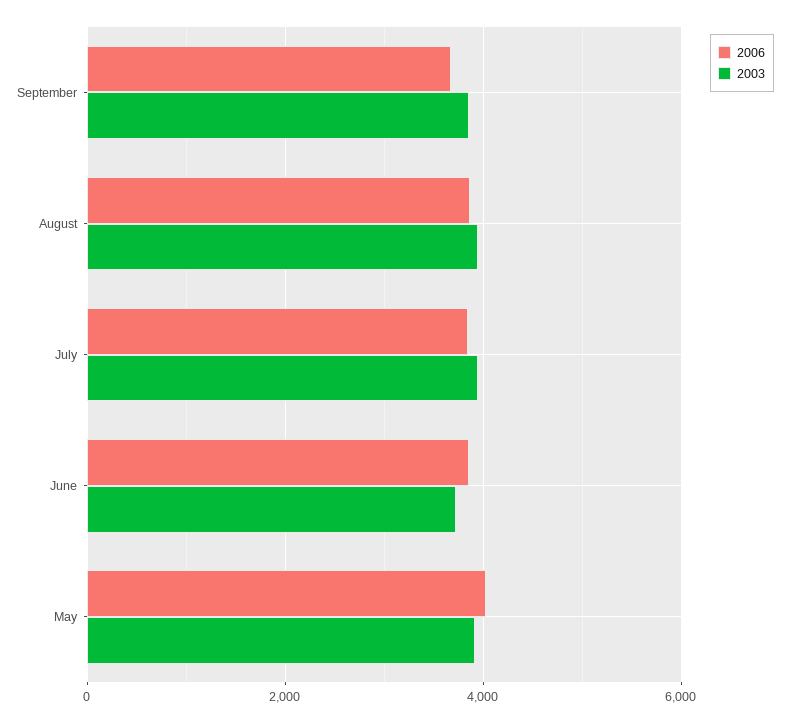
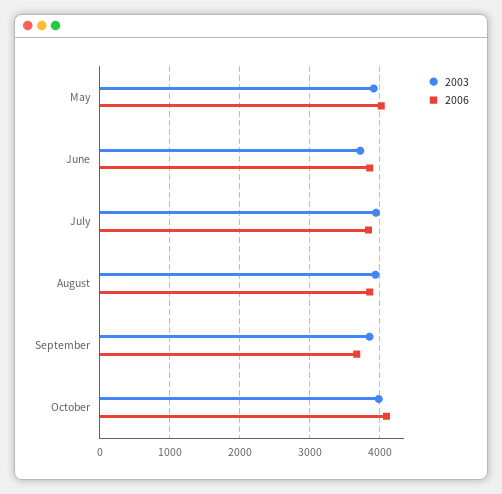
2003, October: none -> 4000
2006, October: none -> 4100

